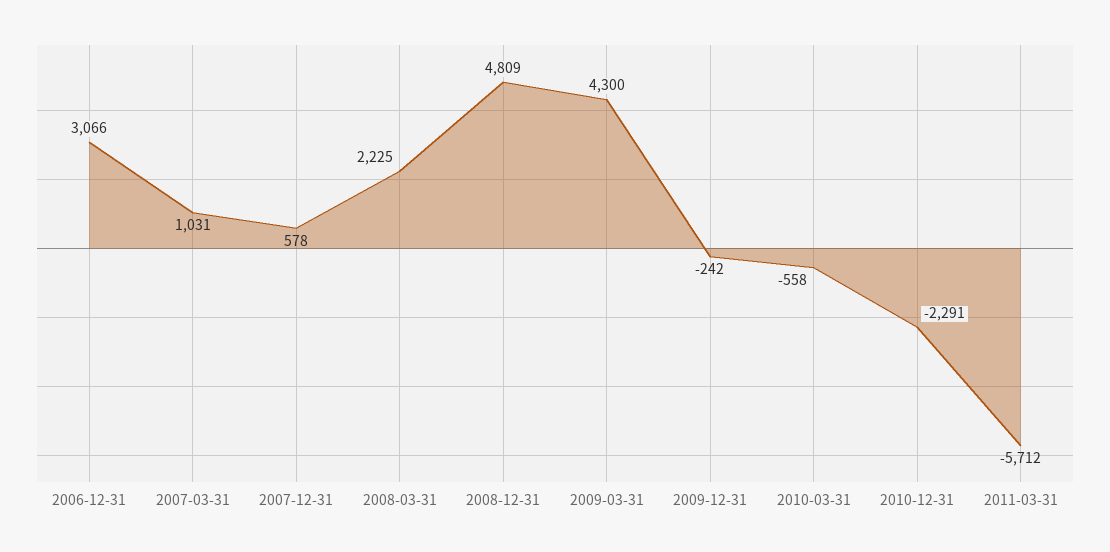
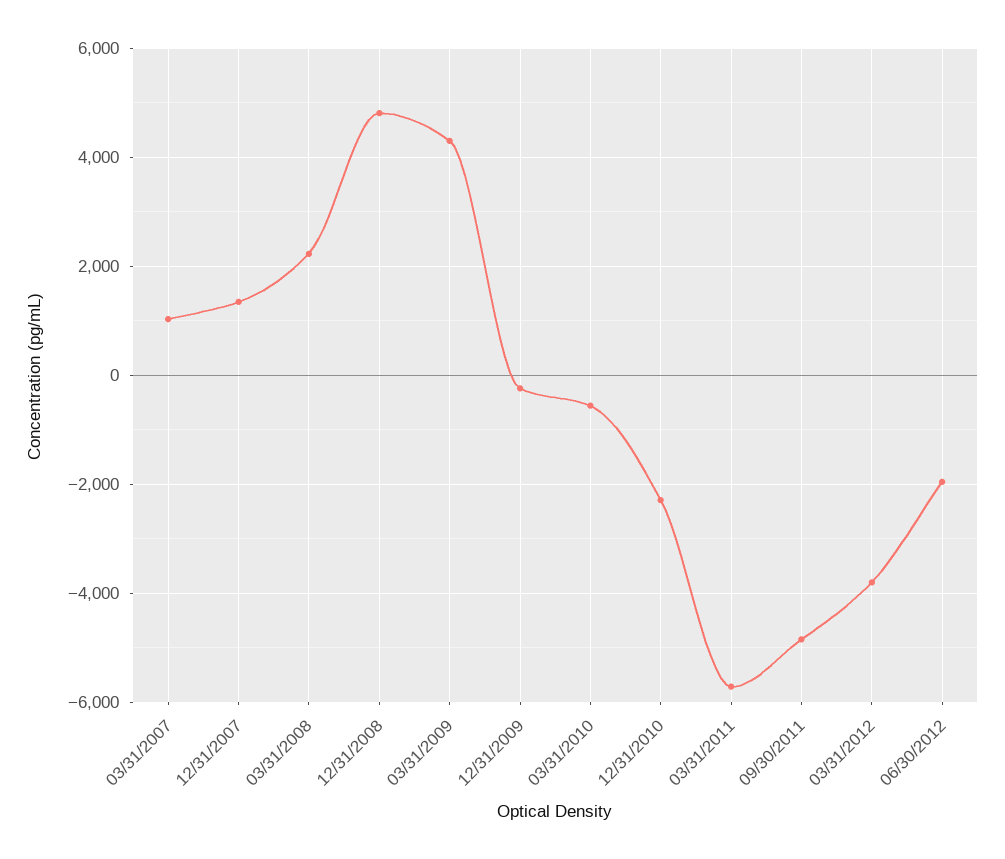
2006-12-31: 3066 -> none
2007-12-31: 578 -> 1400
09/30/2011: none -> -4800
03/31/2012: none -> -3800
06/30/2012: none -> -2000

